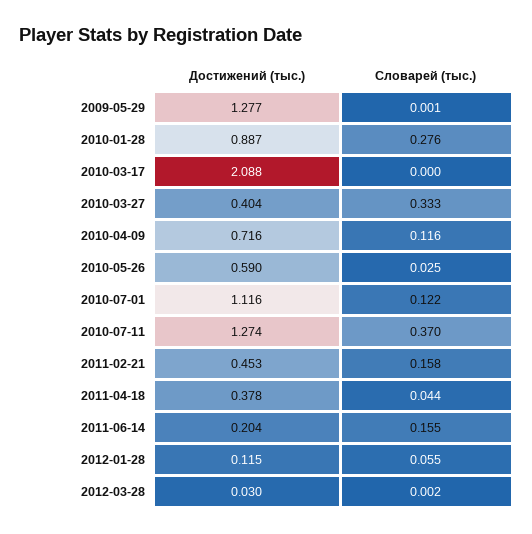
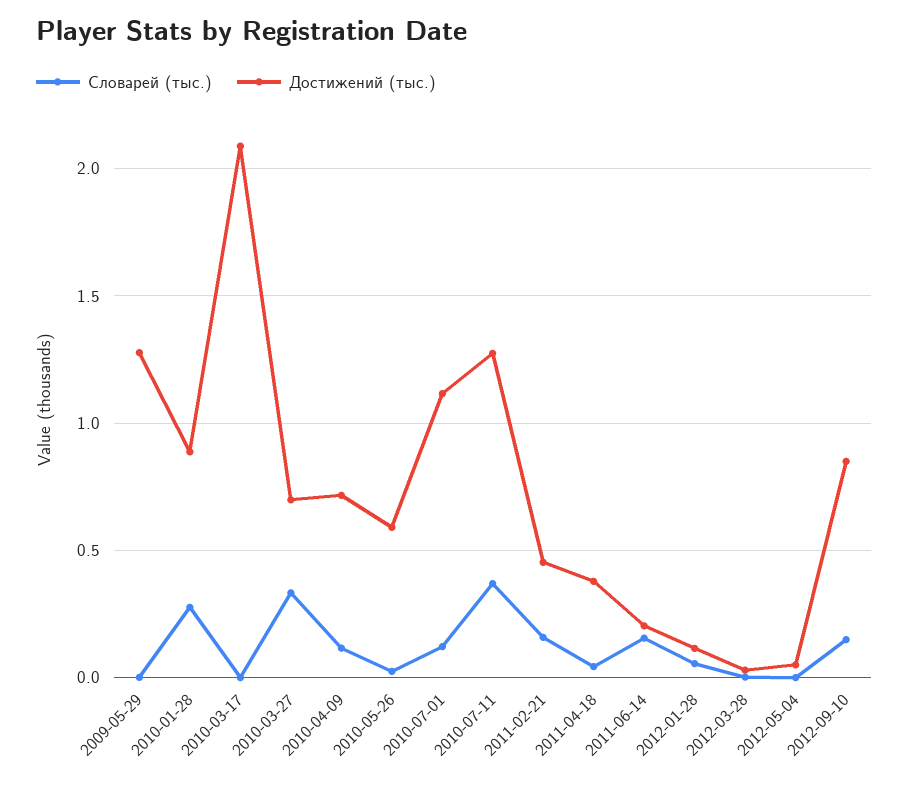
Достижений (тыс.), 2010-03-27: 0.404 -> 0.7
Словарей (тыс.), 2012-05-04: none -> 0
Достижений (тыс.), 2012-05-04: none -> 0.05
Словарей (тыс.), 2012-09-10: none -> 0.15
Достижений (тыс.), 2012-09-10: none -> 0.85

